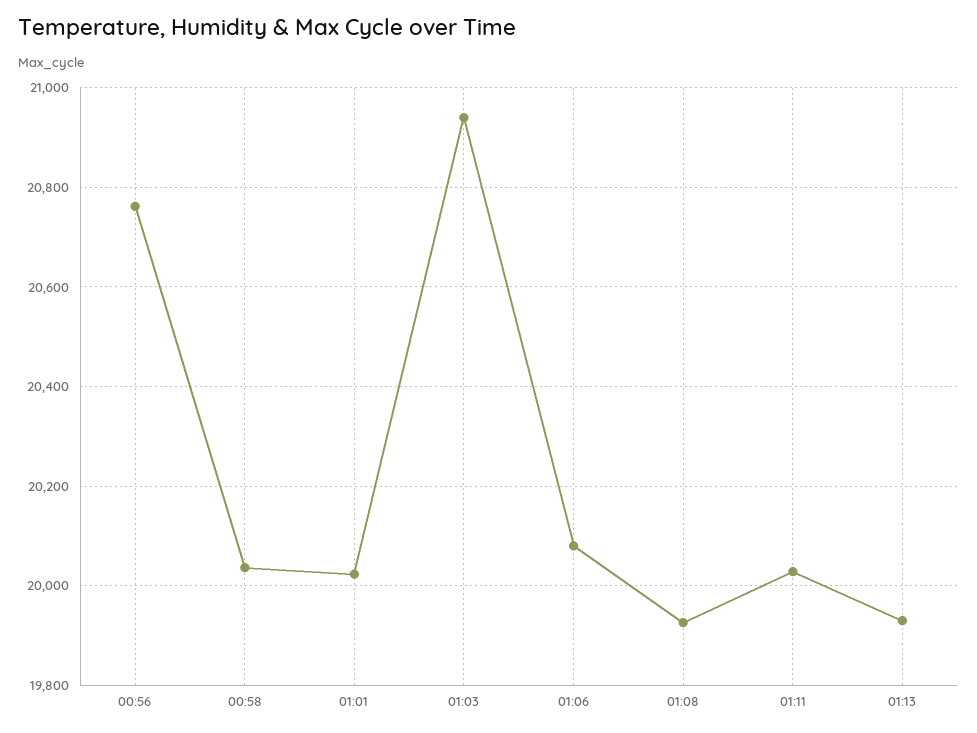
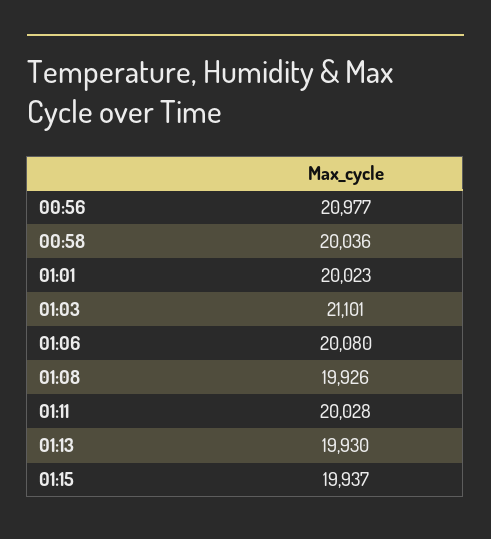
00:56: 20760 -> 20977
01:03: 20940 -> 21101
01:15: none -> 19937

